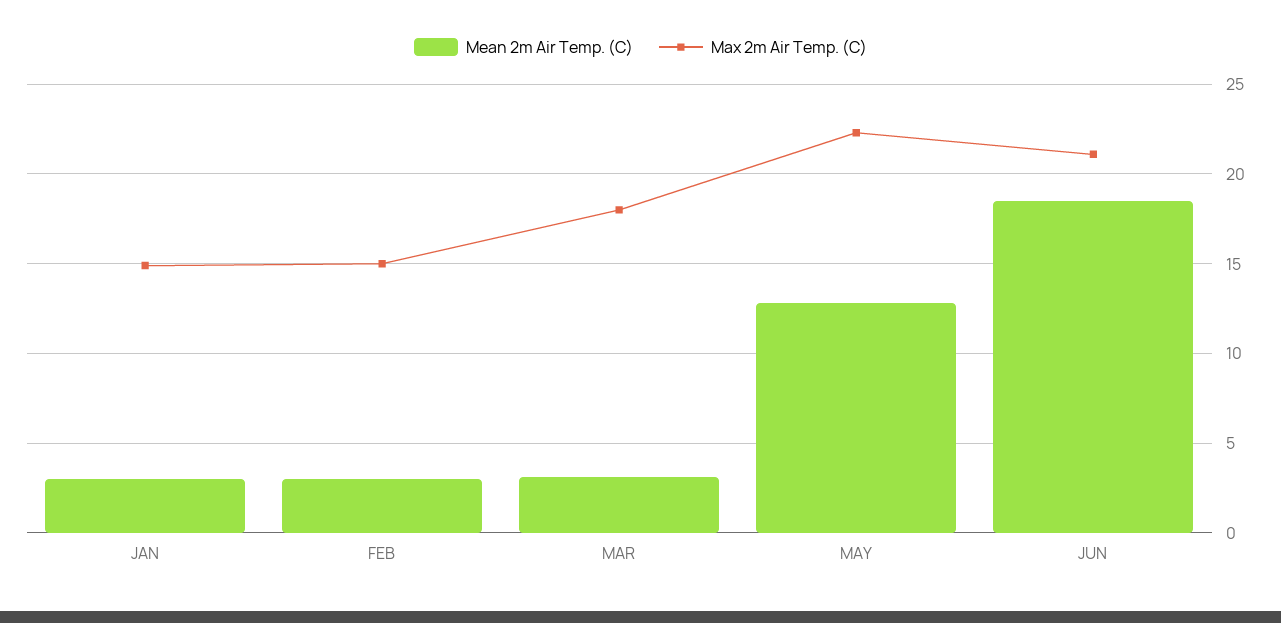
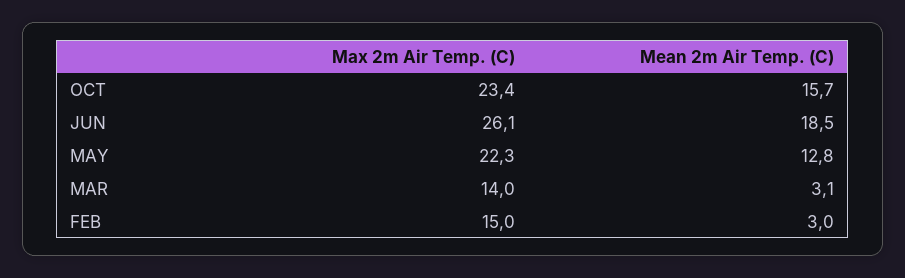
Mean 2m Air Temp. (C), JAN: 3 -> none
Max 2m Air Temp. (C), JAN: 15 -> none
Max 2m Air Temp. (C), MAR: 18 -> 14
Max 2m Air Temp. (C), JUN: 21 -> 26.1
Max 2m Air Temp. (C), OCT: none -> 23.4
Mean 2m Air Temp. (C), OCT: none -> 15.7

